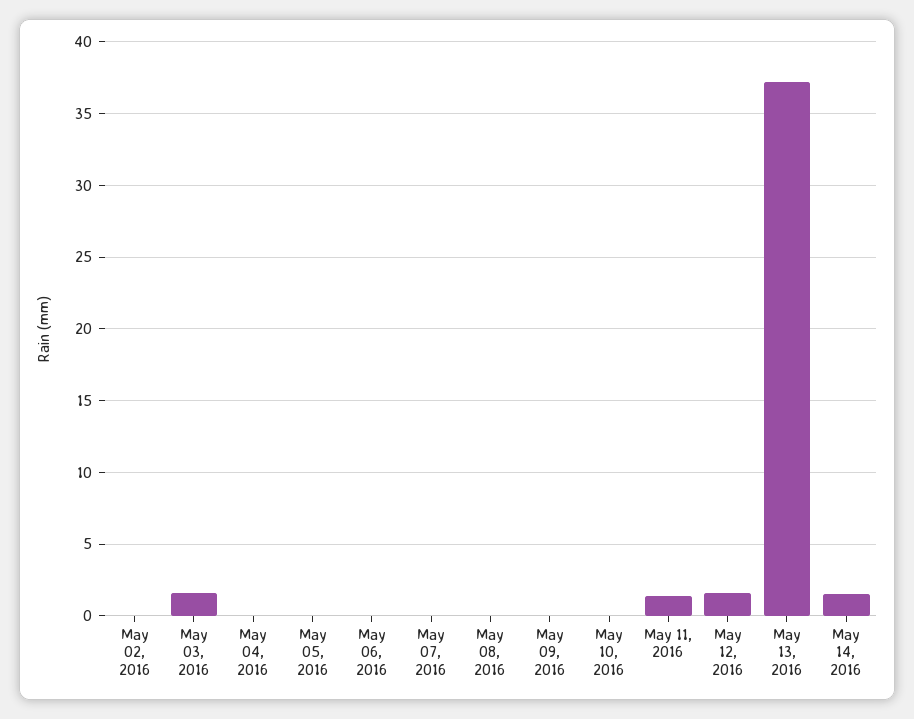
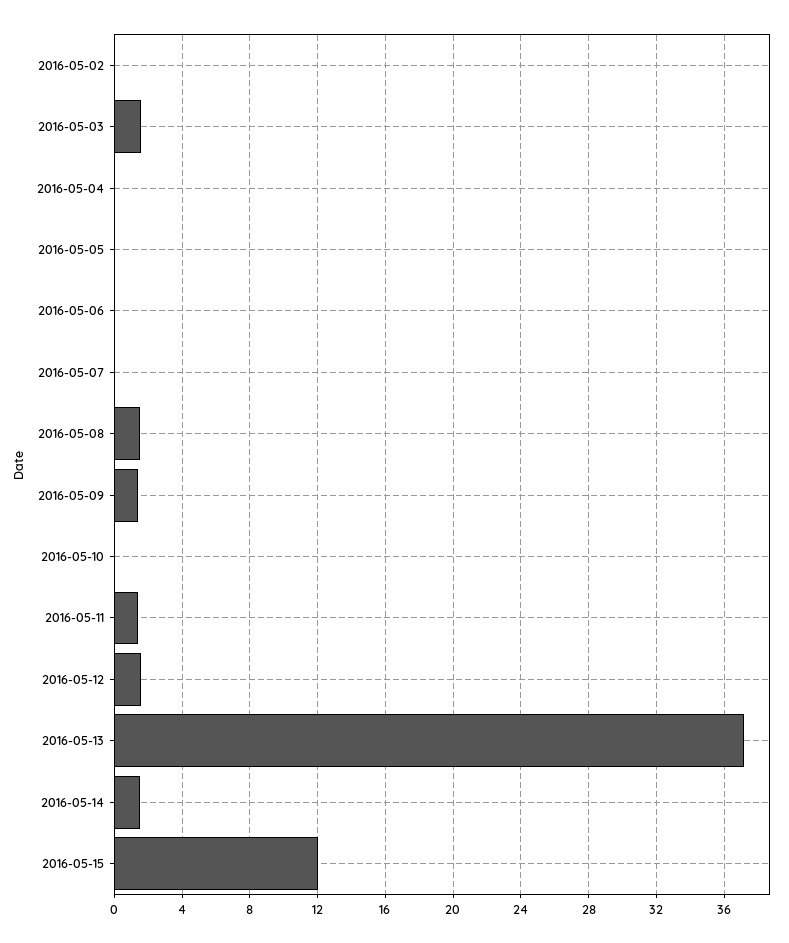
May 08, 2016: 0 -> 1.5
May 09, 2016: 0 -> 1.5
2016-05-15: none -> 12

